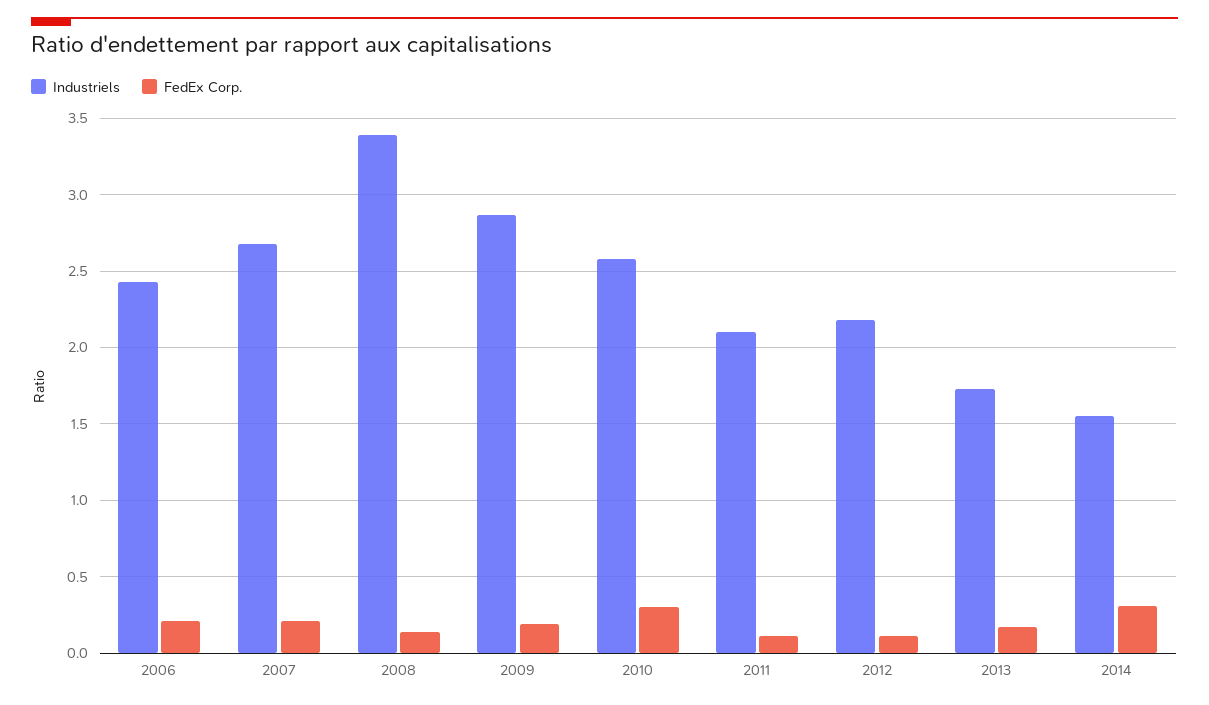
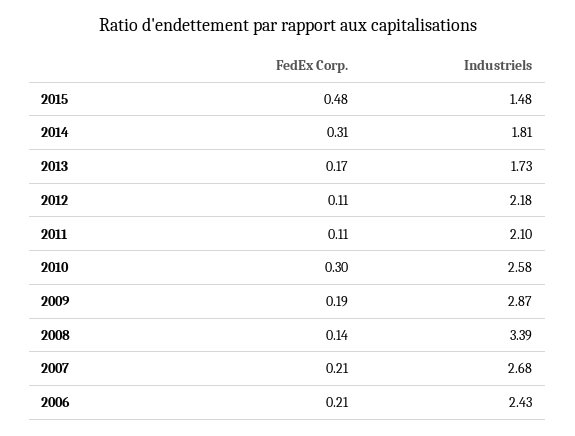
Industriels, 2014: 1.55 -> 1.81
FedEx Corp., 2015: none -> 0.48
Industriels, 2015: none -> 1.48

